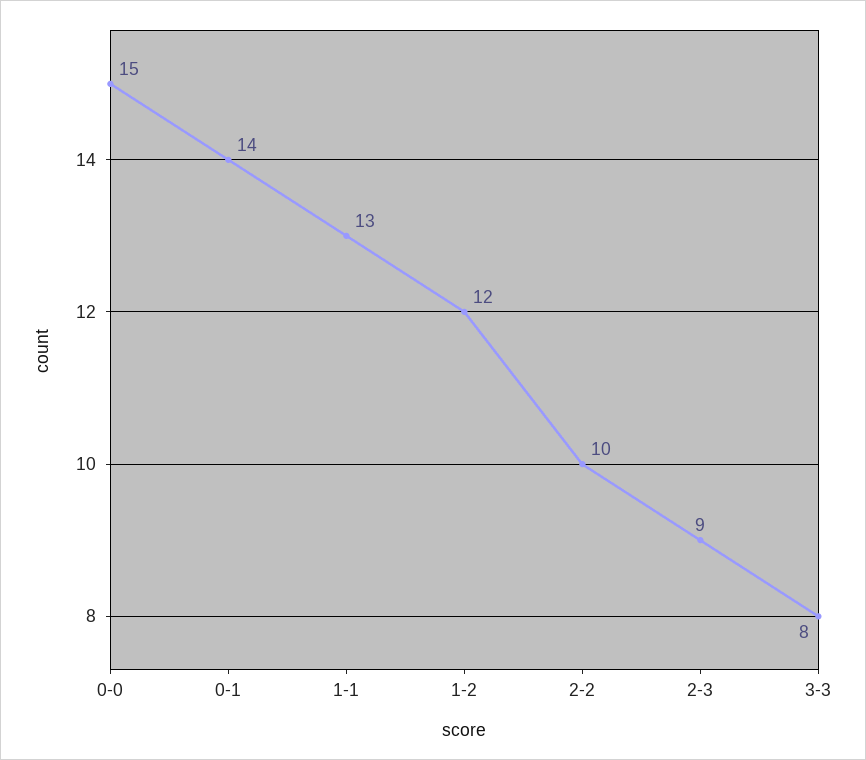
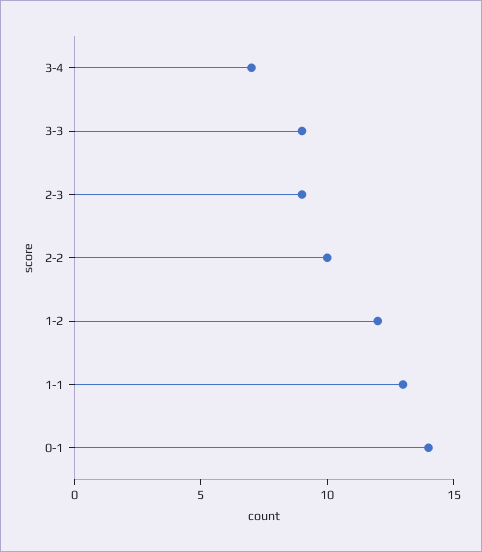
0-0: 15 -> none
3-3: 8 -> 9
3-4: none -> 7

